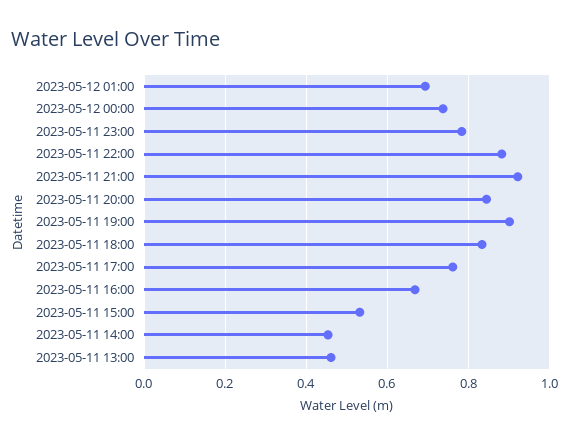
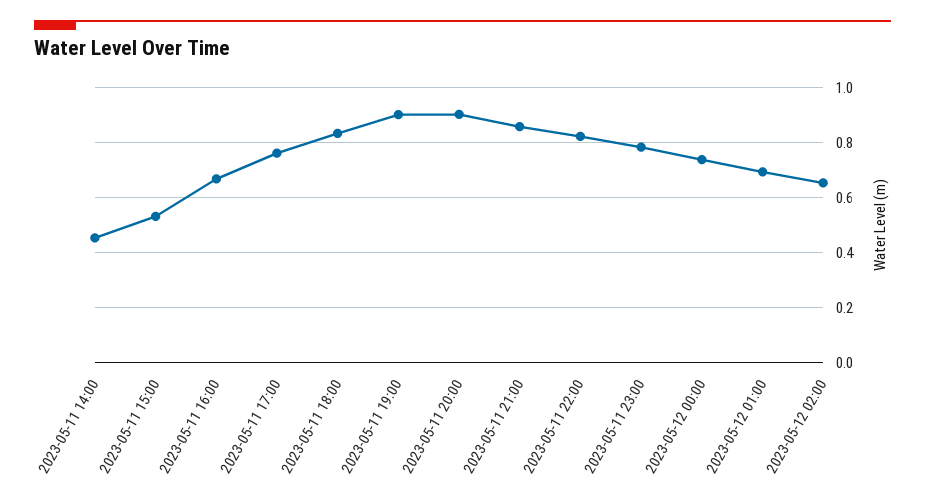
2023-05-11 22:00: 0.88 -> 0.825
2023-05-11 21:00: 0.92 -> 0.85
2023-05-11 20:00: 0.84 -> 0.9
2023-05-11 13:00: 0.46 -> none
2023-05-12 02:00: none -> 0.65

